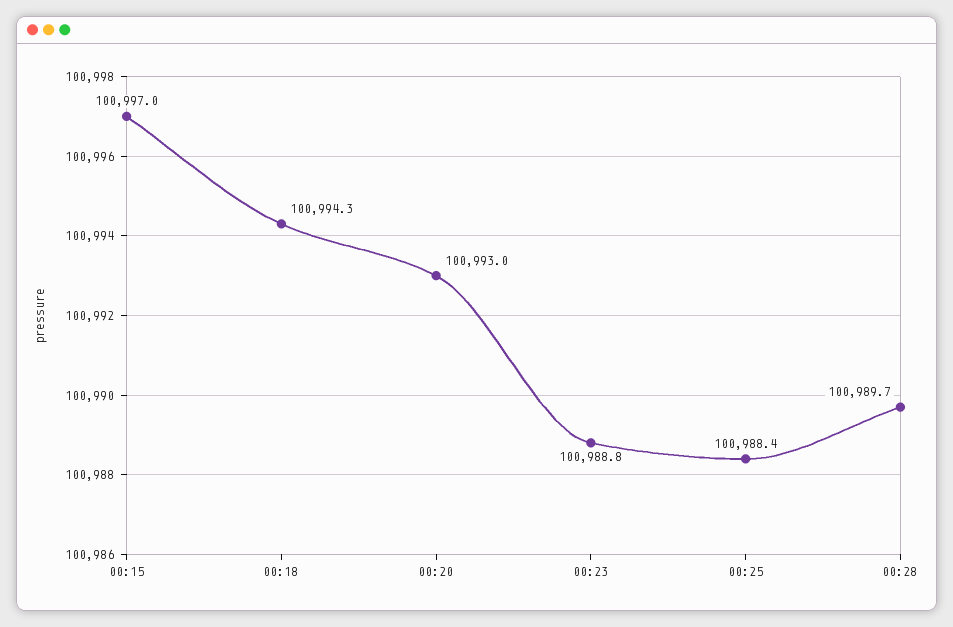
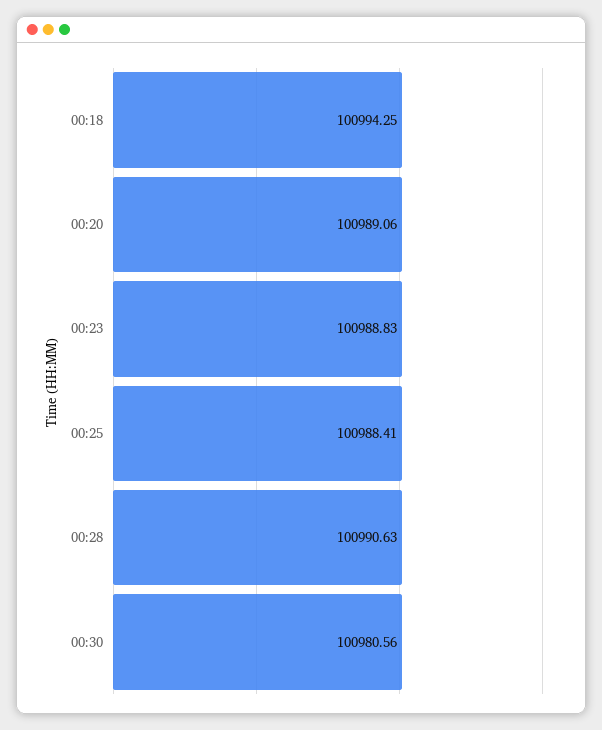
00:15: 100997 -> none
00:20: 100993 -> 100989.06
00:28: 100989.7 -> 100990.63
00:30: none -> 100980.56

